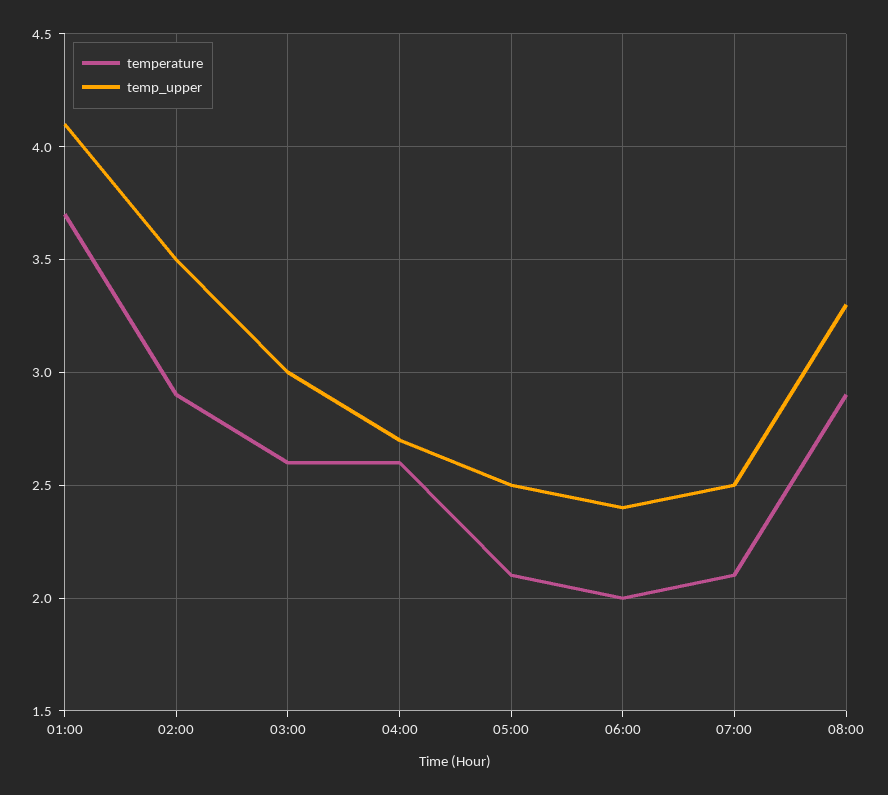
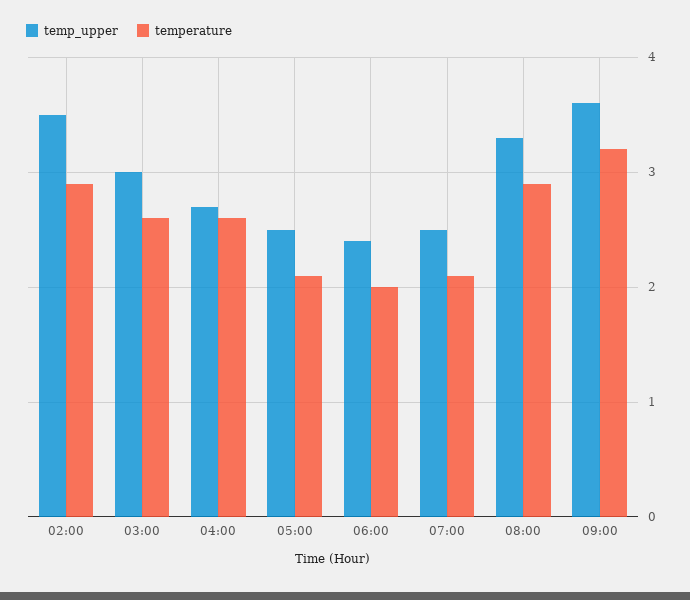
temperature, 01:00: 3.7 -> none
temp_upper, 01:00: 4.1 -> none
temp_upper, 09:00: none -> 3.6
temperature, 09:00: none -> 3.2

